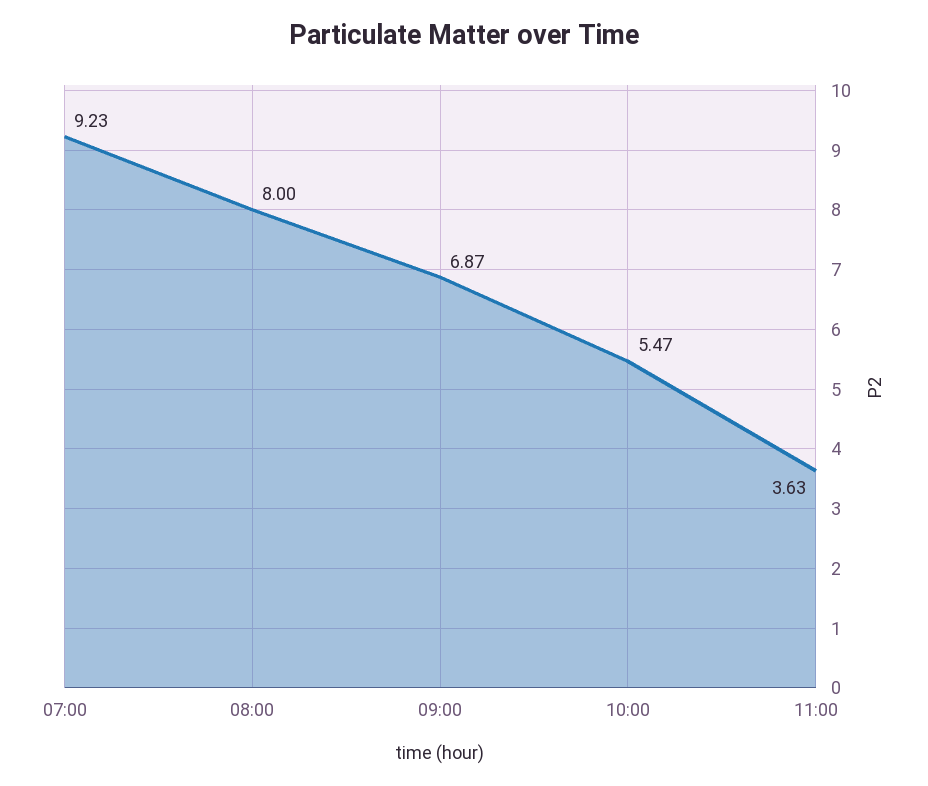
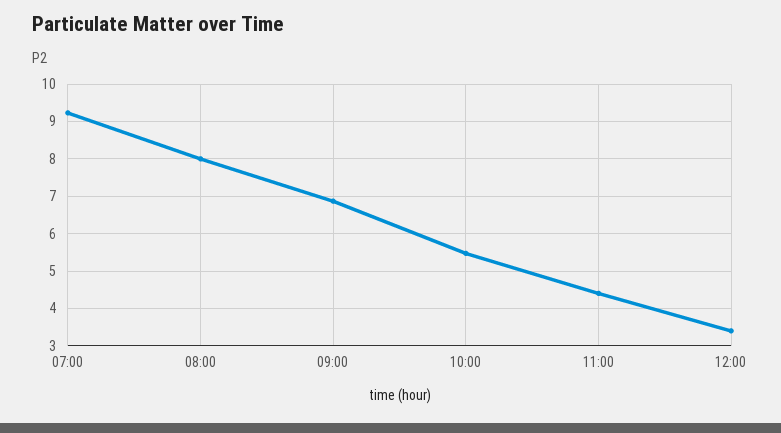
11:00: 3.63 -> 4.4
12:00: none -> 3.4

